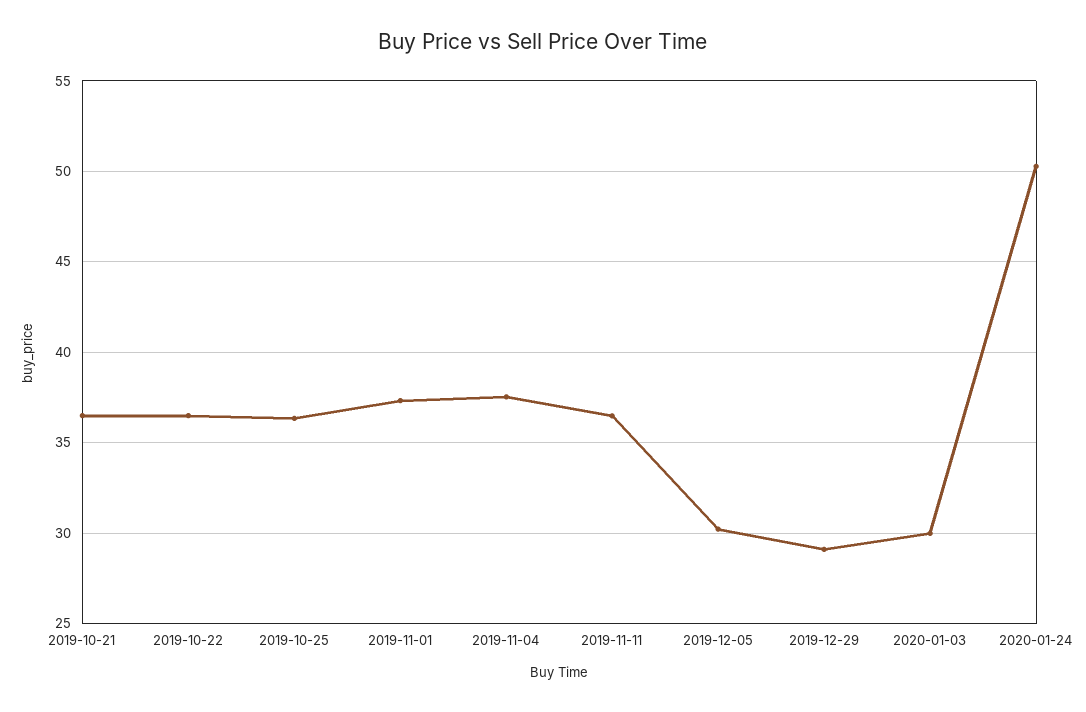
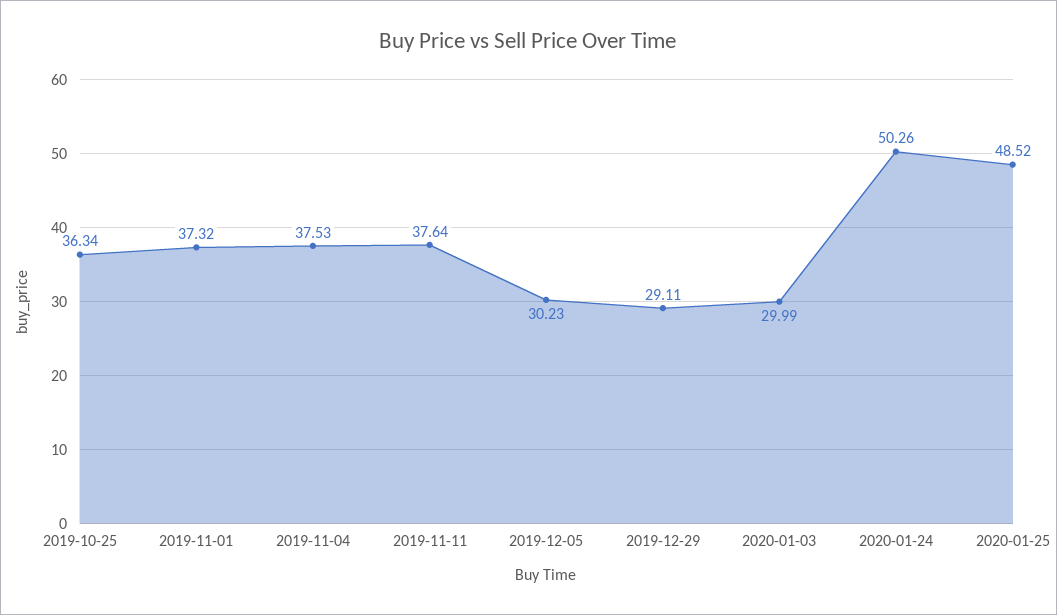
2019-10-21: 36.5 -> none
2019-10-22: 36.5 -> none
2019-11-11: 36.5 -> 37.64
2020-01-25: none -> 48.52

